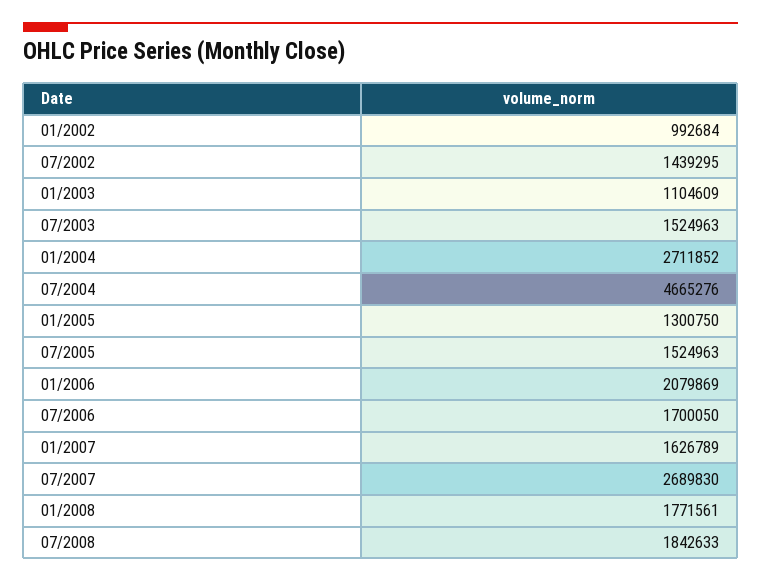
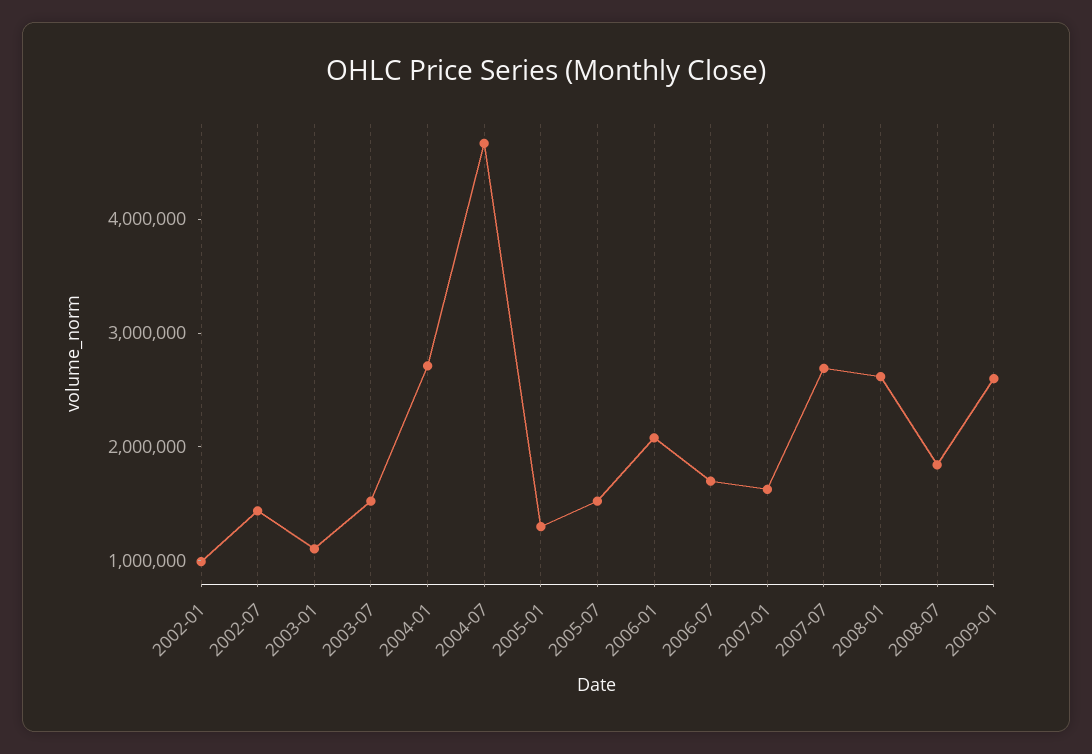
01/2008: 1771561 -> 2600000
2009-01: none -> 2600000

